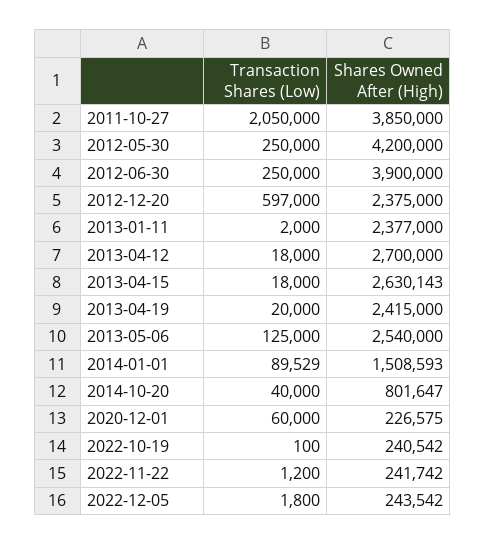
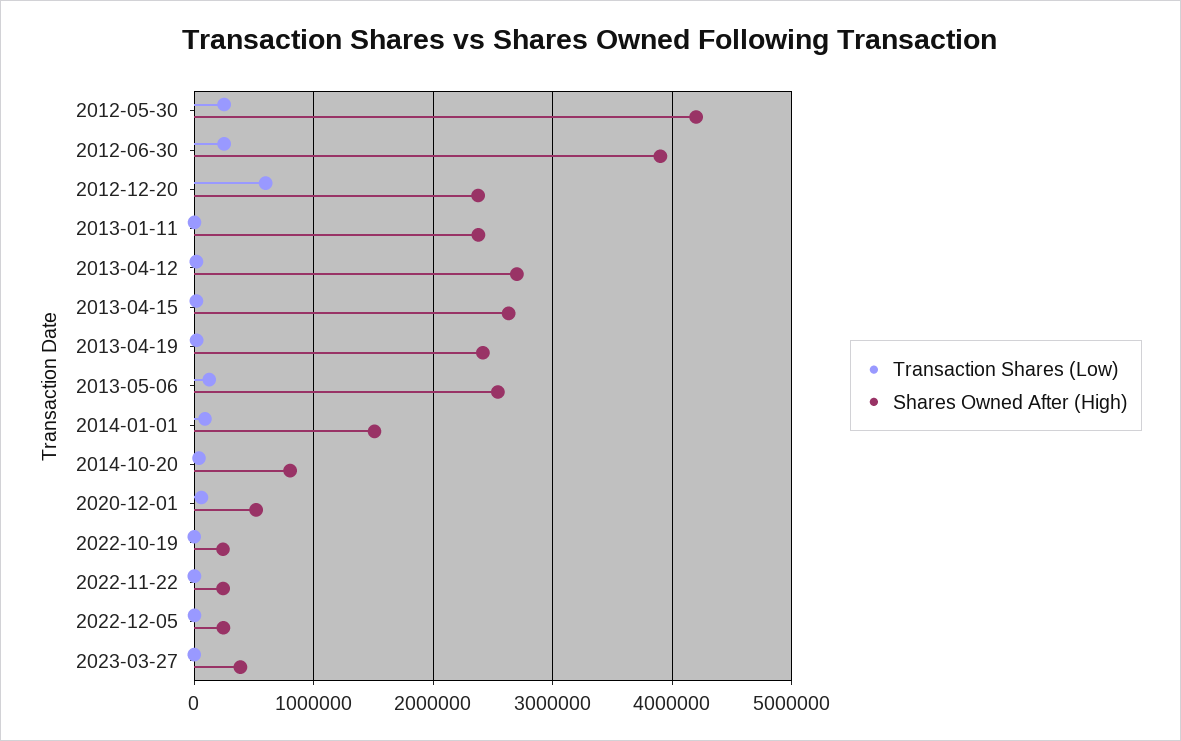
Transaction Shares (Low), 2011-10-27: 2050000 -> none
Shares Owned After (High), 2011-10-27: 3850000 -> none
Shares Owned After (High), 2020-12-01: 226575 -> 500000
Transaction Shares (Low), 2023-03-27: none -> 0
Shares Owned After (High), 2023-03-27: none -> 400000

